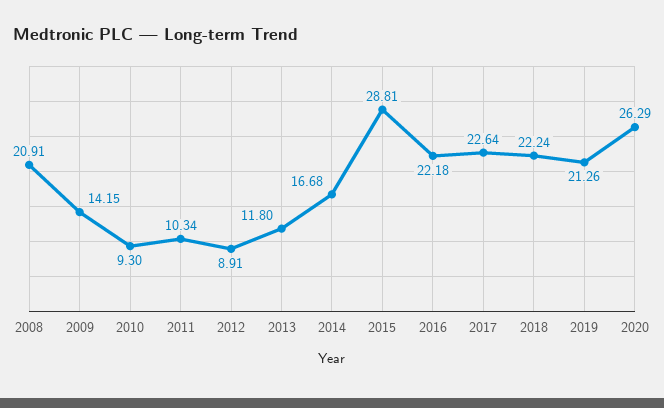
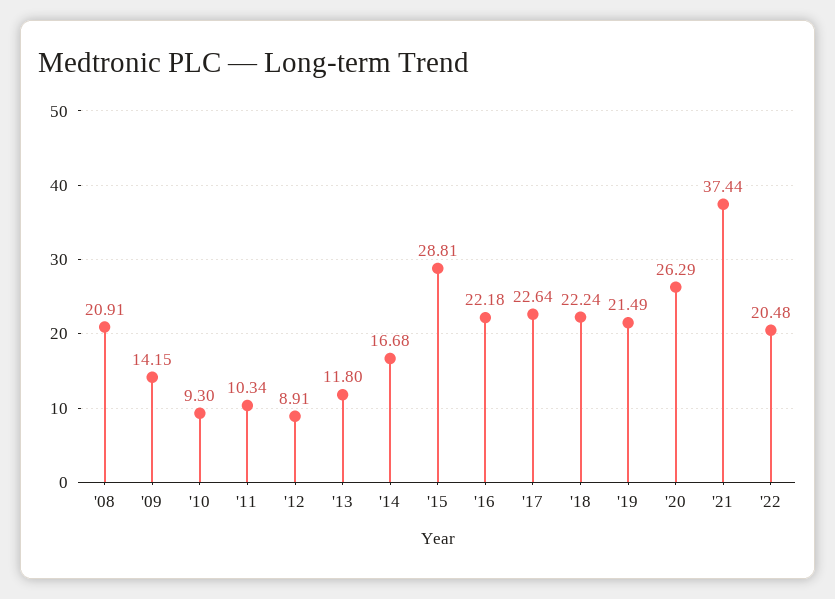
2019: 21.26 -> 21.49
'21: none -> 37.44
'22: none -> 20.48

